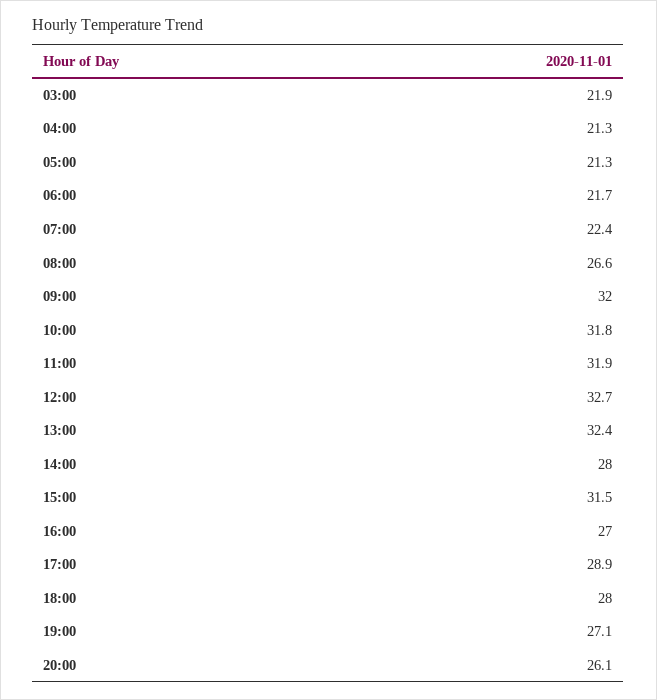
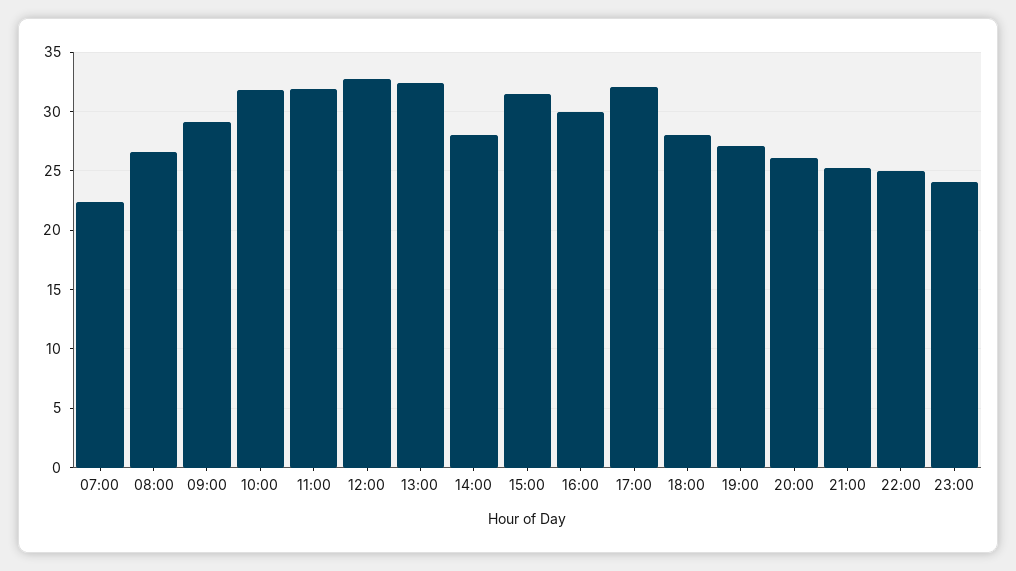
03:00: 21.9 -> none
04:00: 21.3 -> none
05:00: 21.3 -> none
06:00: 21.7 -> none
09:00: 32 -> 29
16:00: 27 -> 30
17:00: 28.9 -> 32
21:00: none -> 25
22:00: none -> 25
23:00: none -> 24

